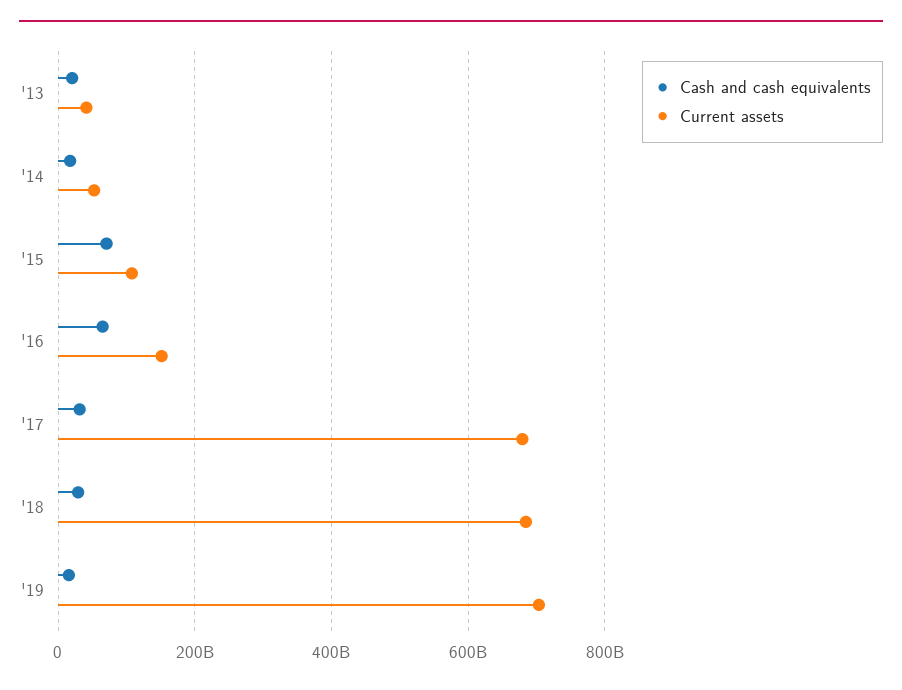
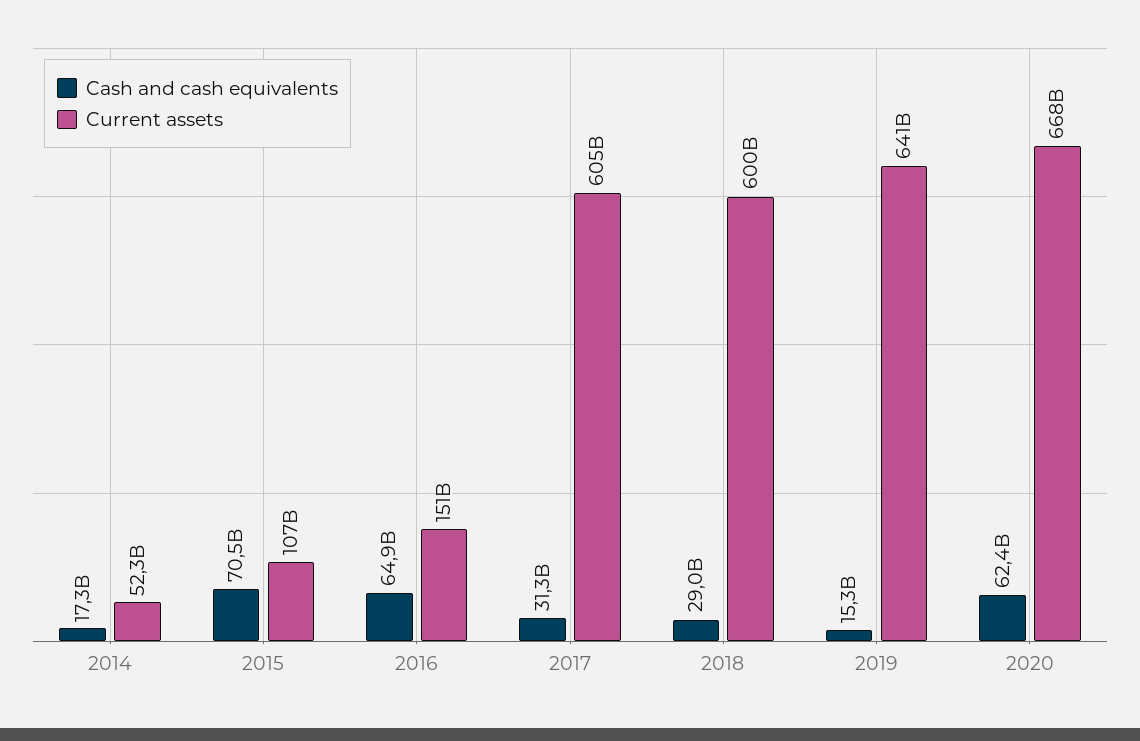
Cash and cash equivalents, '13: 20000000000 -> none
Current assets, '13: 40000000000 -> none
Current assets, '17: 680000000000 -> 605000000000
Current assets, '18: 680000000000 -> 600000000000
Current assets, '19: 700000000000 -> 641000000000
Cash and cash equivalents, 2020: none -> 62400000000
Current assets, 2020: none -> 668000000000

